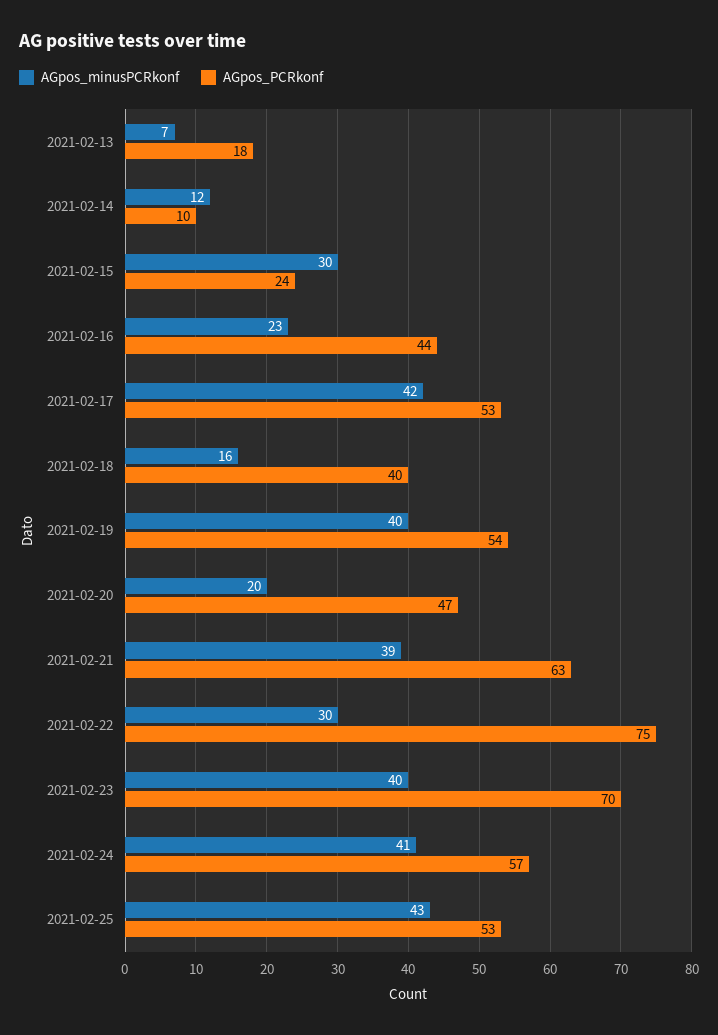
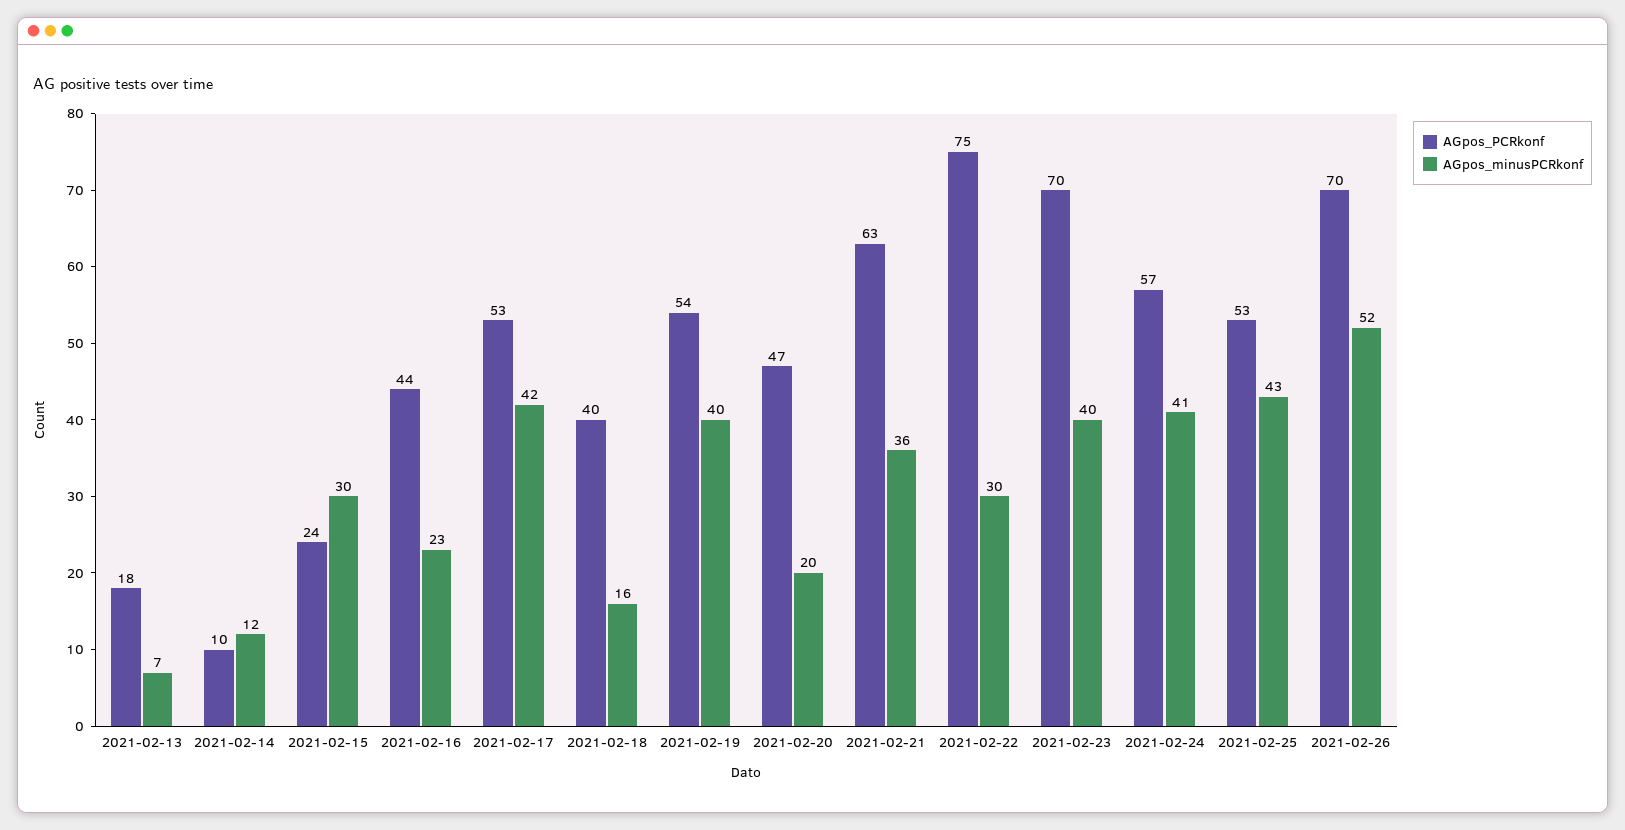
AGpos_minusPCRkonf, 2021-02-21: 39 -> 36
AGpos_PCRkonf, 2021-02-26: none -> 70
AGpos_minusPCRkonf, 2021-02-26: none -> 52

